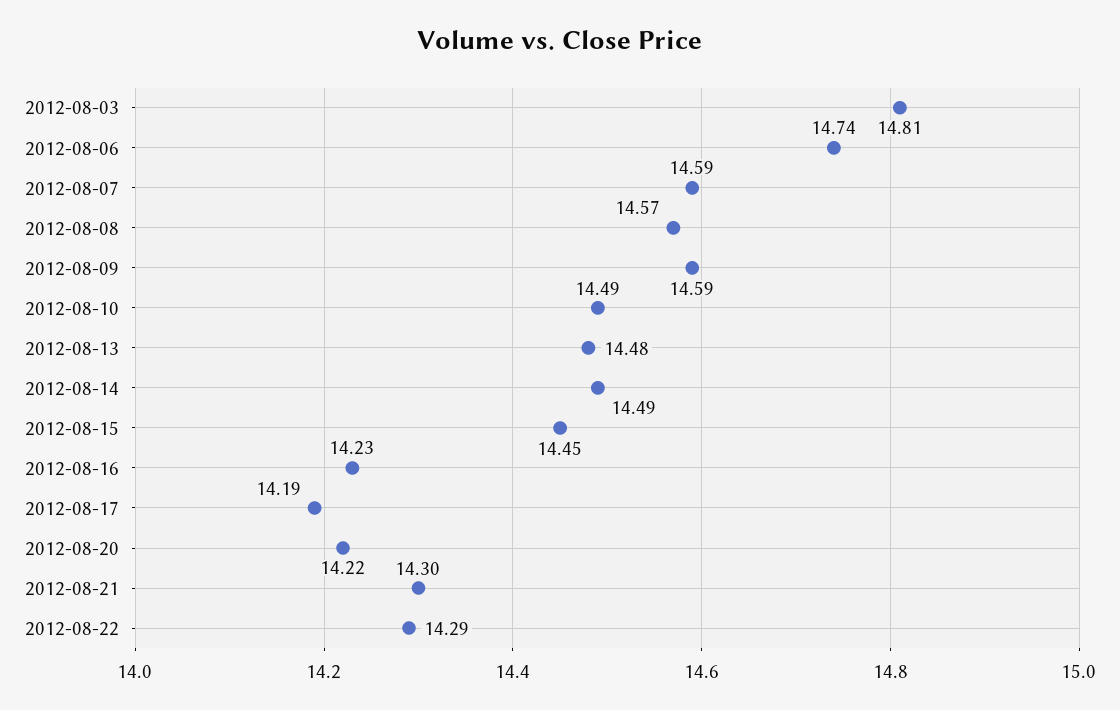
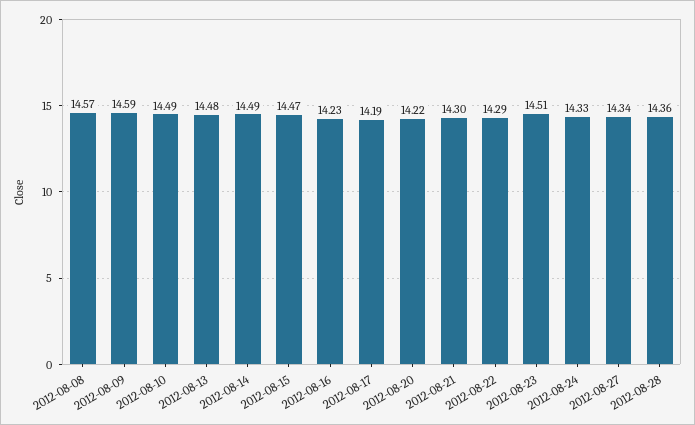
2012-08-03: 14.81 -> none
2012-08-06: 14.74 -> none
2012-08-07: 14.59 -> none
2012-08-15: 14.45 -> 14.47
2012-08-23: none -> 14.51
2012-08-24: none -> 14.33
2012-08-27: none -> 14.34
2012-08-28: none -> 14.36

